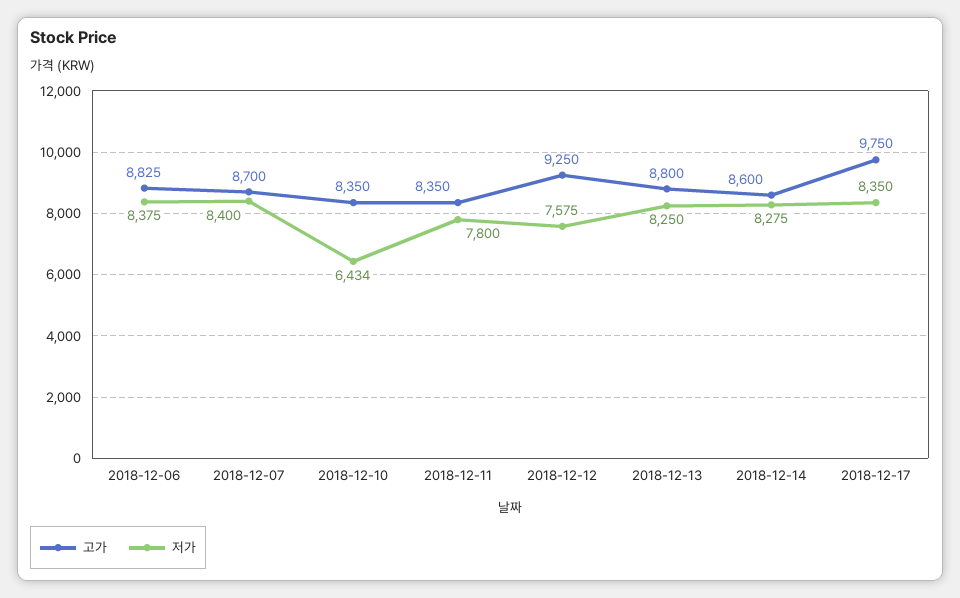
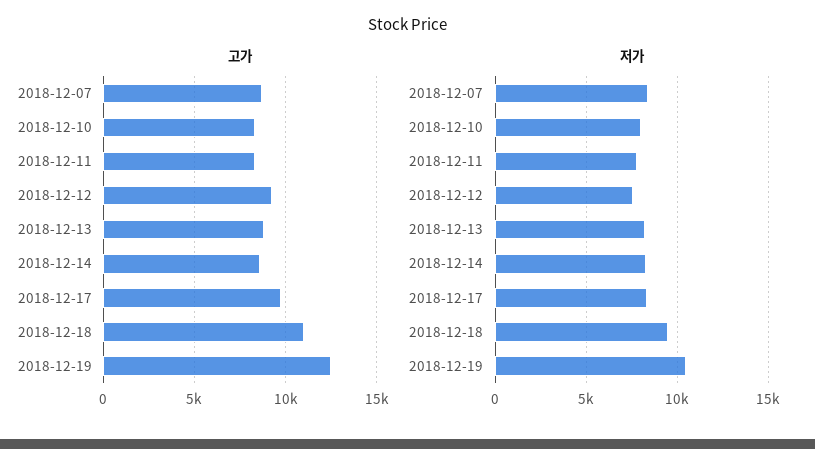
고가, 2018-12-06: 8825 -> none
저가, 2018-12-06: 8375 -> none
저가, 2018-12-10: 6434 -> 8000
고가, 2018-12-18: none -> 11000
고가, 2018-12-19: none -> 12500
저가, 2018-12-18: none -> 9500
저가, 2018-12-19: none -> 10500

